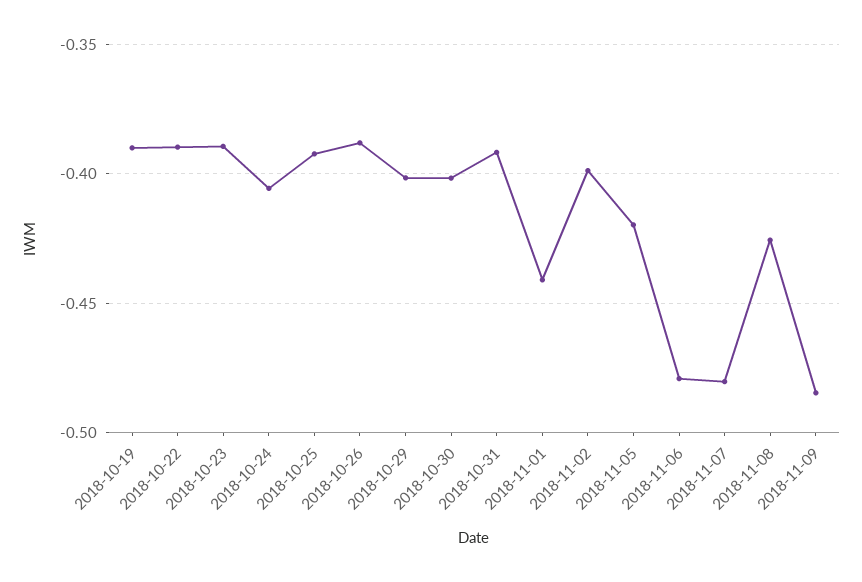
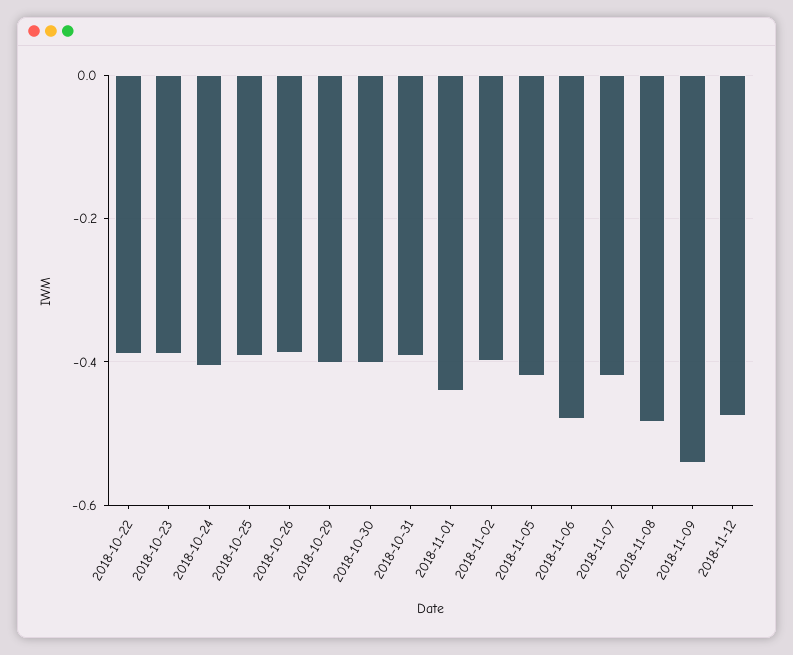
2018-10-19: -0.39 -> none
2018-11-07: -0.48 -> -0.42
2018-11-08: -0.425 -> -0.48
2018-11-09: -0.485 -> -0.54
2018-11-12: none -> -0.48

